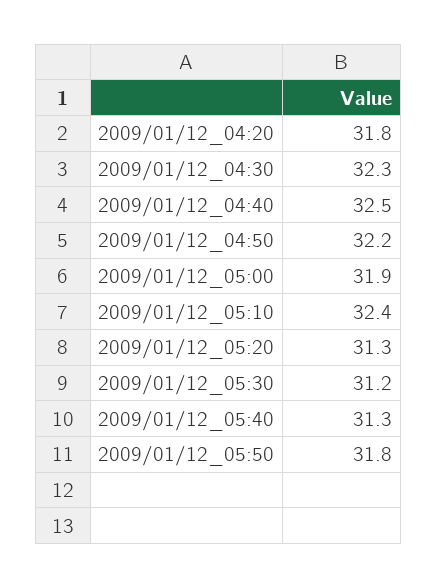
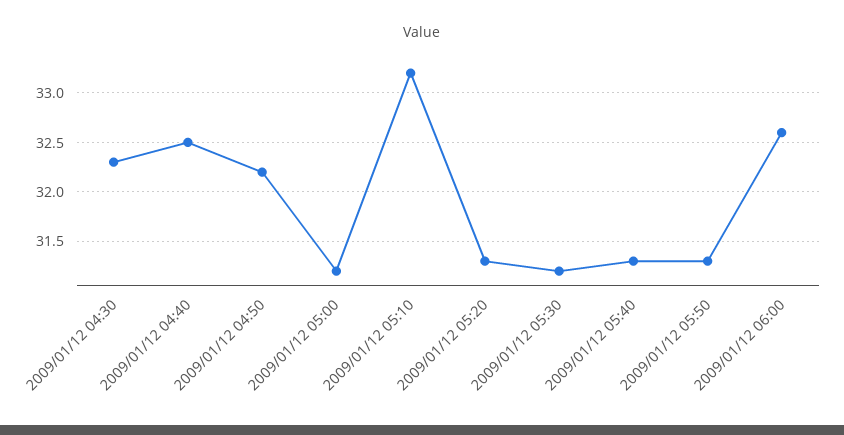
2009/01/12_04:20: 31.8 -> none
2009/01/12_05:00: 31.9 -> 31.2
2009/01/12_05:10: 32.4 -> 33.2
2009/01/12_05:50: 31.8 -> 31.3
2009/01/12 06:00: none -> 32.6

